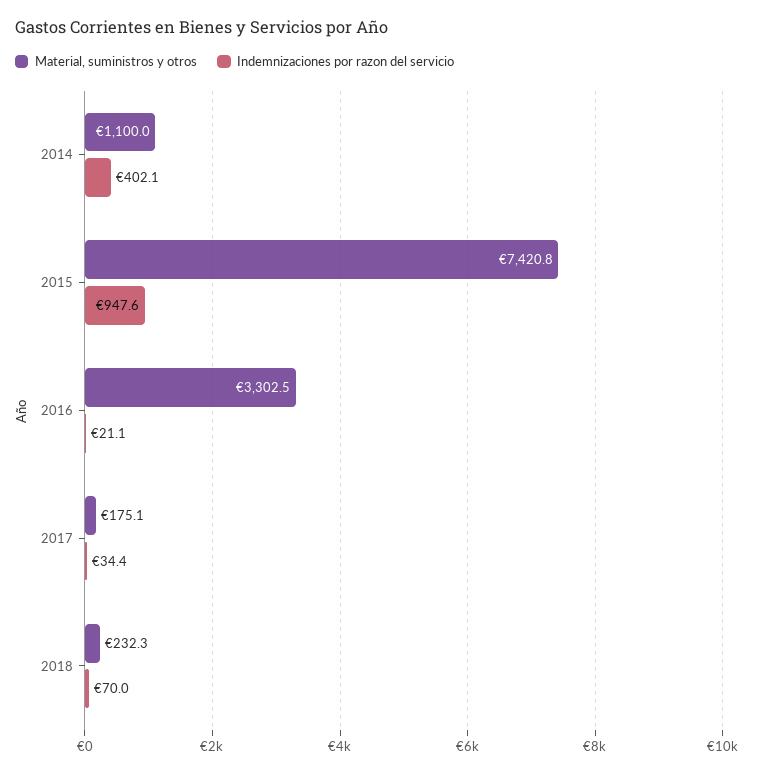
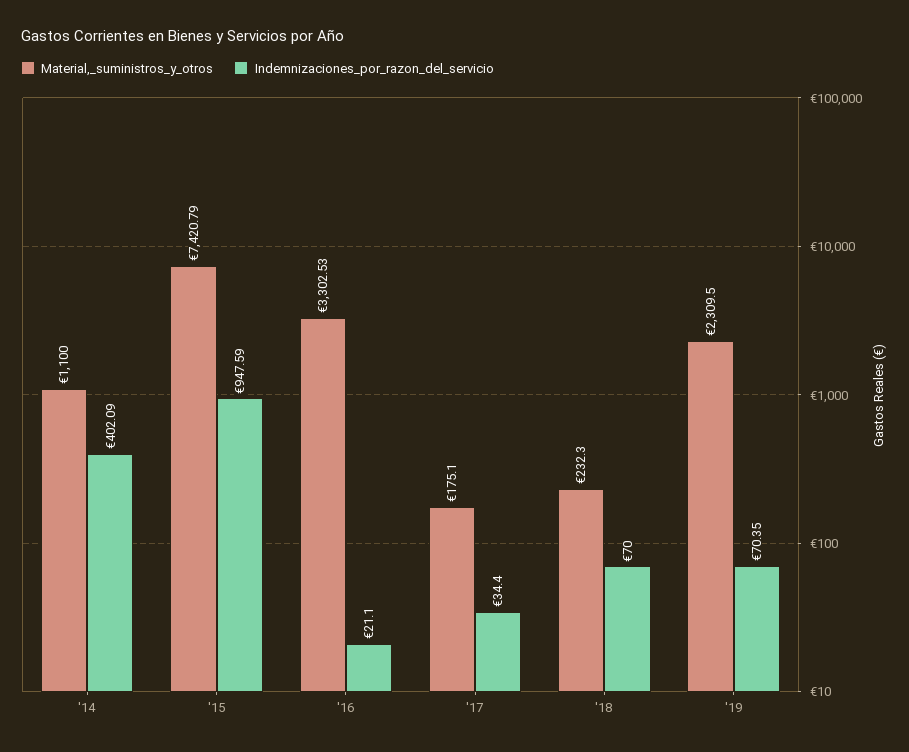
Material, suministros y otros, '19: none -> 2309.5
Indemnizaciones por razon del servicio, '19: none -> 70.35

